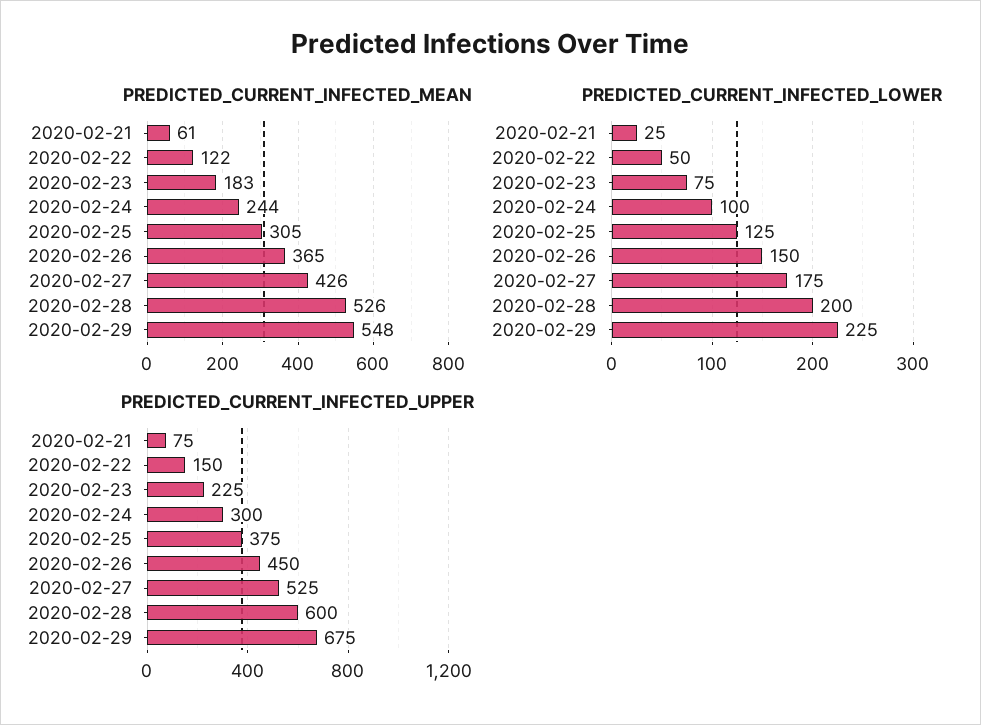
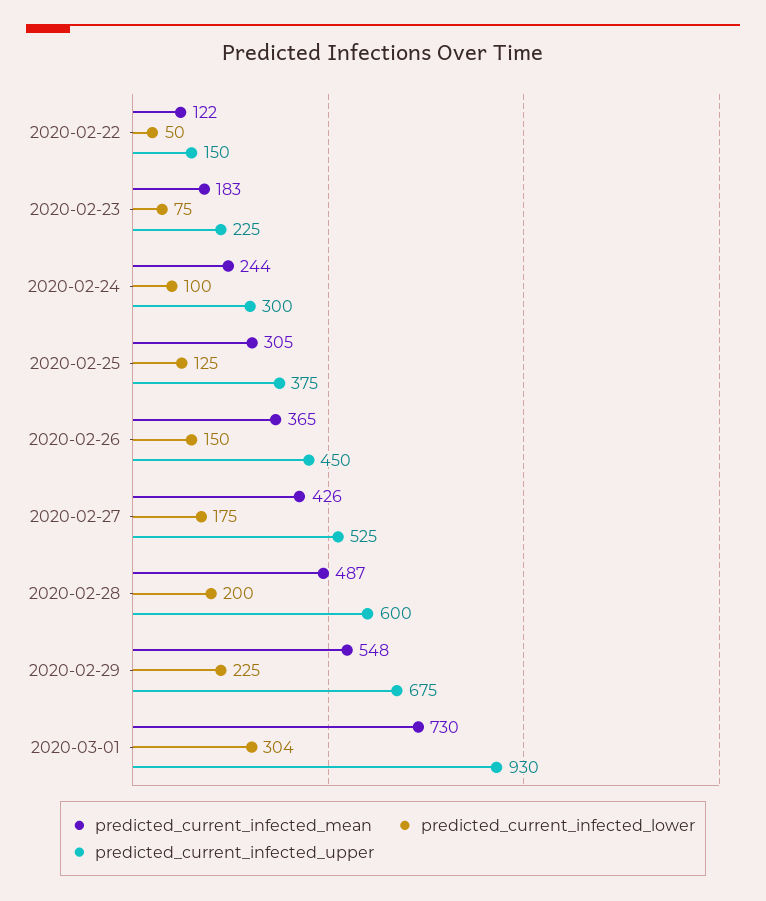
PREDICTED_CURRENT_INFECTED_MEAN, 2020-02-21: 61 -> none
PREDICTED_CURRENT_INFECTED_MEAN, 2020-02-28: 526 -> 487
PREDICTED_CURRENT_INFECTED_LOWER, 2020-02-21: 25 -> none
PREDICTED_CURRENT_INFECTED_UPPER, 2020-02-21: 75 -> none
PREDICTED_CURRENT_INFECTED_MEAN, 2020-03-01: none -> 730
PREDICTED_CURRENT_INFECTED_LOWER, 2020-03-01: none -> 304
PREDICTED_CURRENT_INFECTED_UPPER, 2020-03-01: none -> 930

